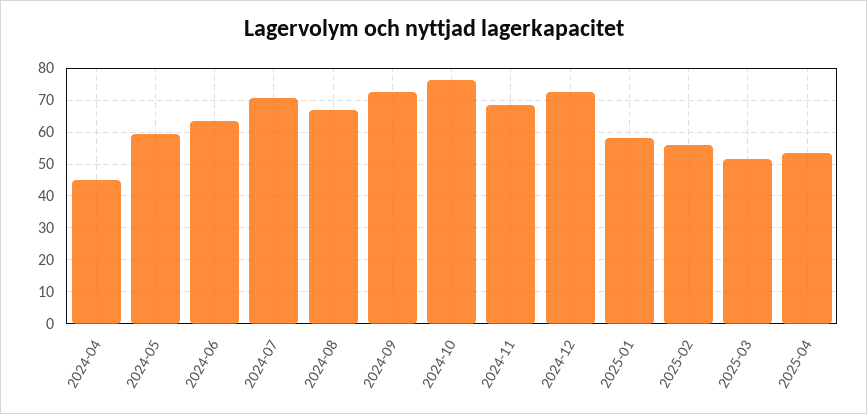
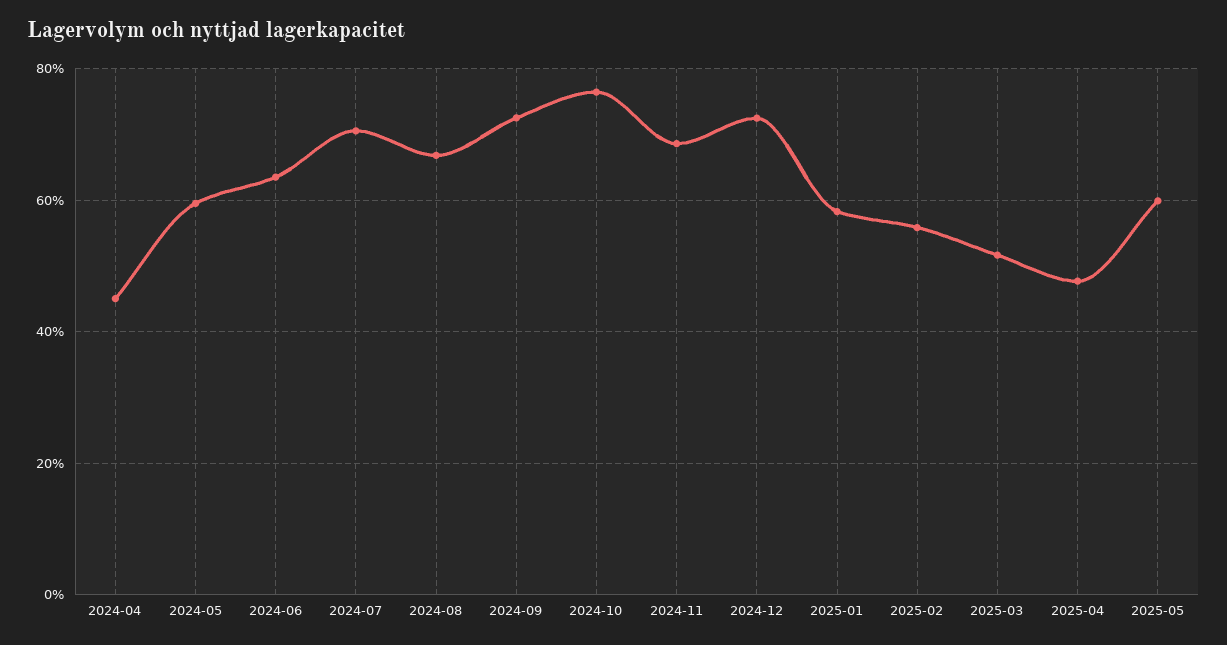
2025-04: 54 -> 48
2025-05: none -> 60

